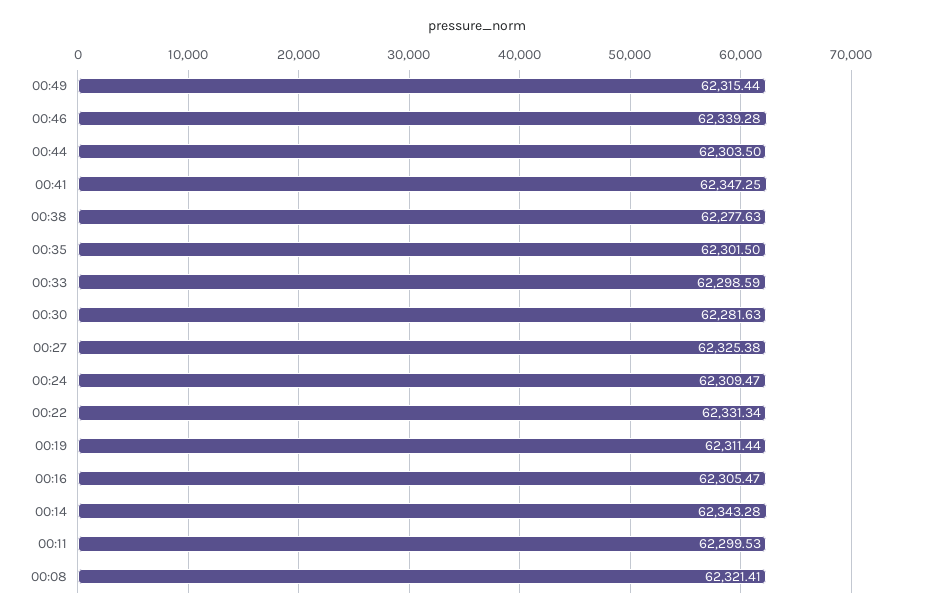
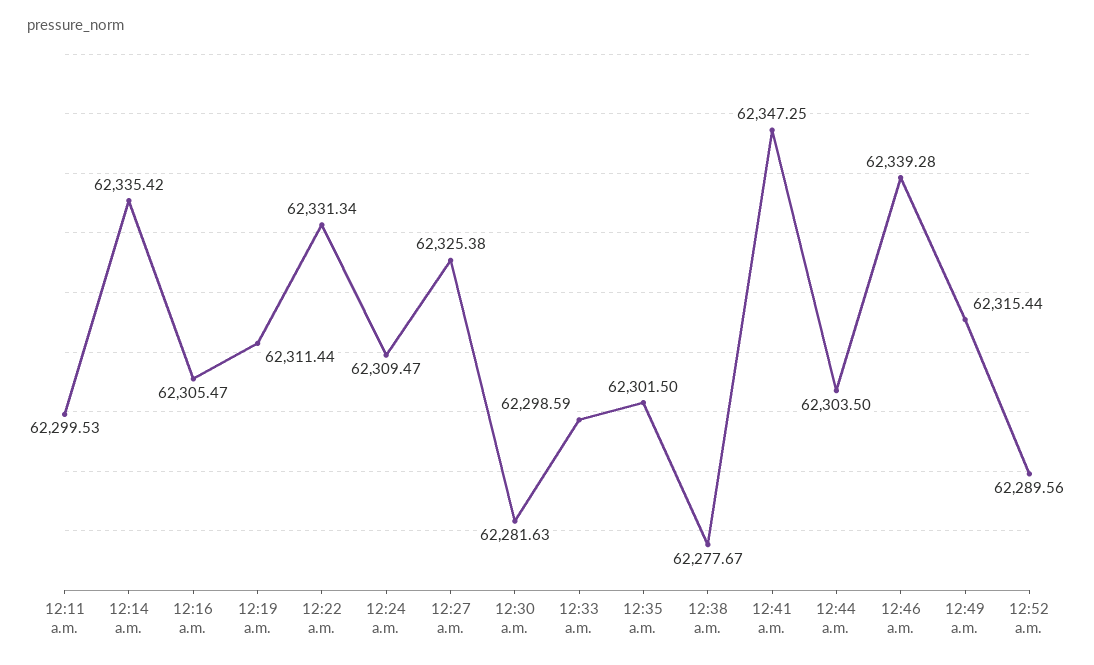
00:38: 62277.63 -> 62277.67
00:14: 62343.28 -> 62335.42
00:08: 62321.41 -> none
12:52 a.m.: none -> 62289.56

